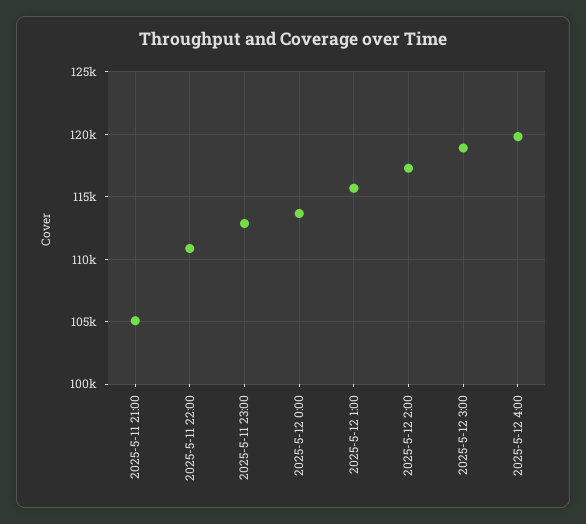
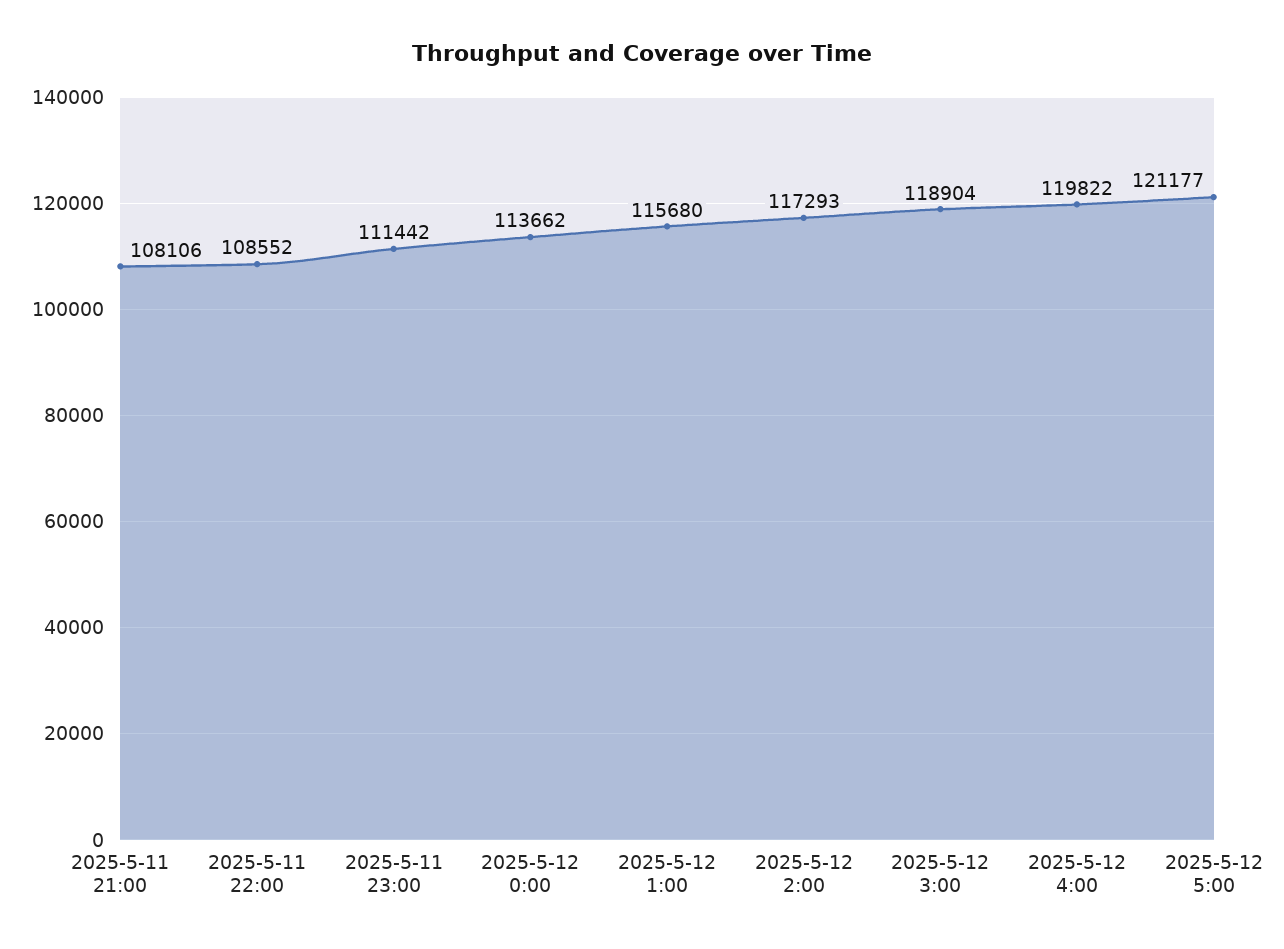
2025-5-11 21:00: 105000 -> 108106
2025-5-11 22:00: 111000 -> 108552
2025-5-11 23:00: 113000 -> 111442
2025-5-12 5:00: none -> 121177

